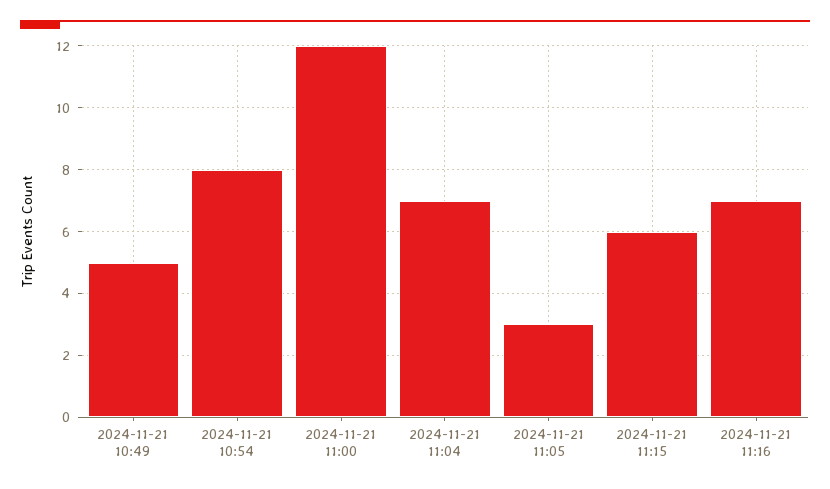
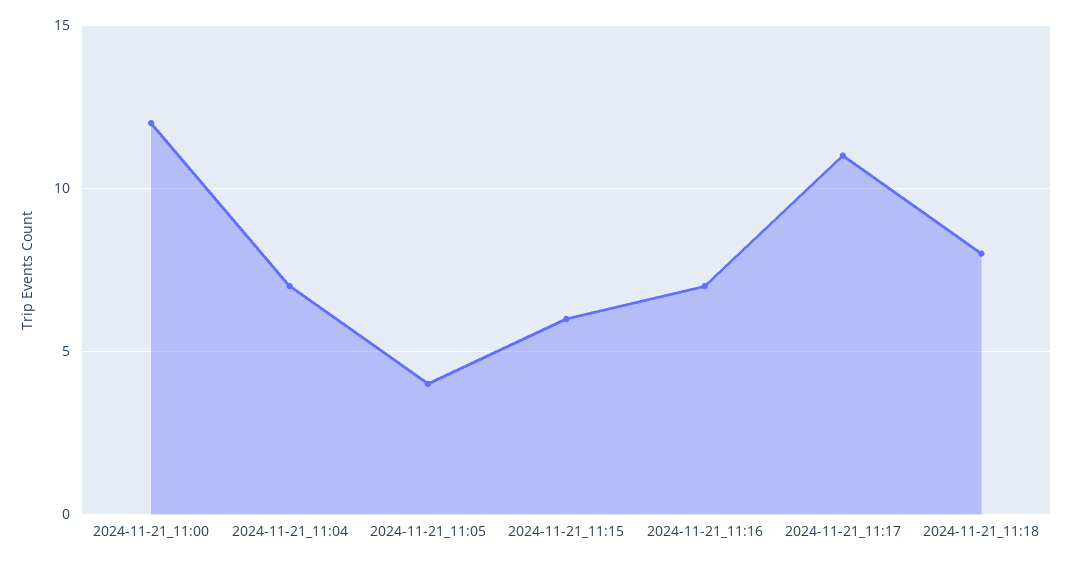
2024-11-21 10:49: 5 -> none
2024-11-21 10:54: 8 -> none
2024-11-21 11:05: 3 -> 4
2024-11-21_11:17: none -> 11
2024-11-21_11:18: none -> 8

